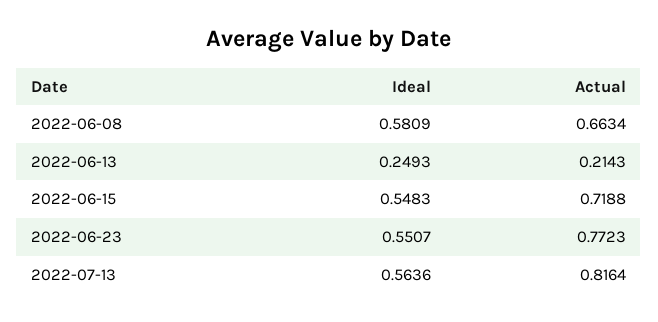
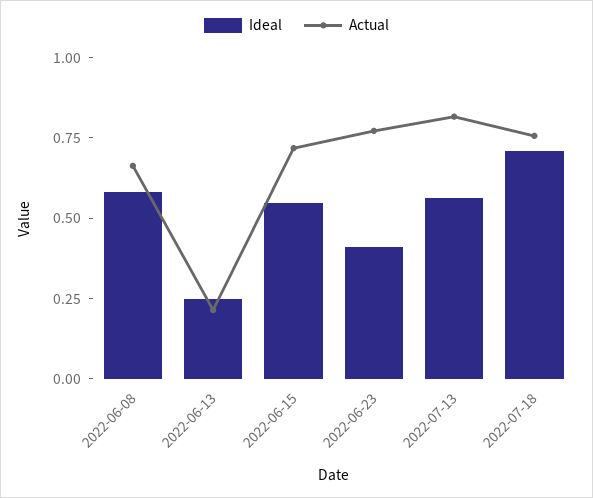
Ideal, 2022-06-23: 0.5507 -> 0.4
Ideal, 2022-07-18: none -> 0.7
Actual, 2022-07-18: none -> 0.75

